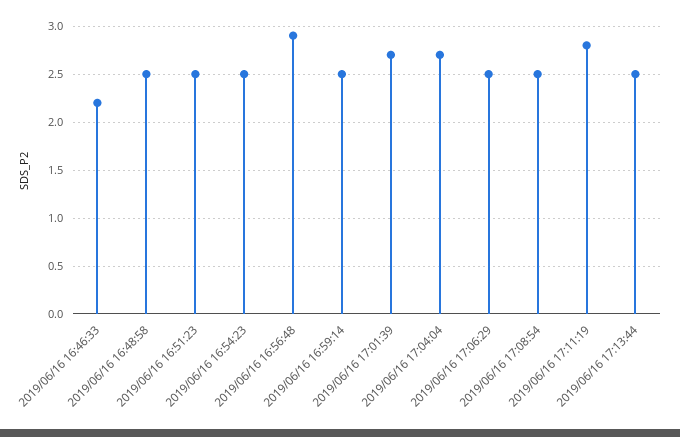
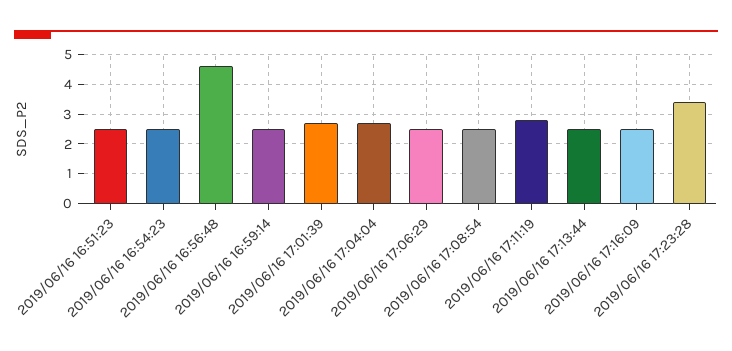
2019/06/16 16:46:33: 2.2 -> none
2019/06/16 16:48:58: 2.5 -> none
2019/06/16 16:56:48: 2.9 -> 4.5
2019/06/16 17:16:09: none -> 2.5
2019/06/16 17:23:28: none -> 3.5

